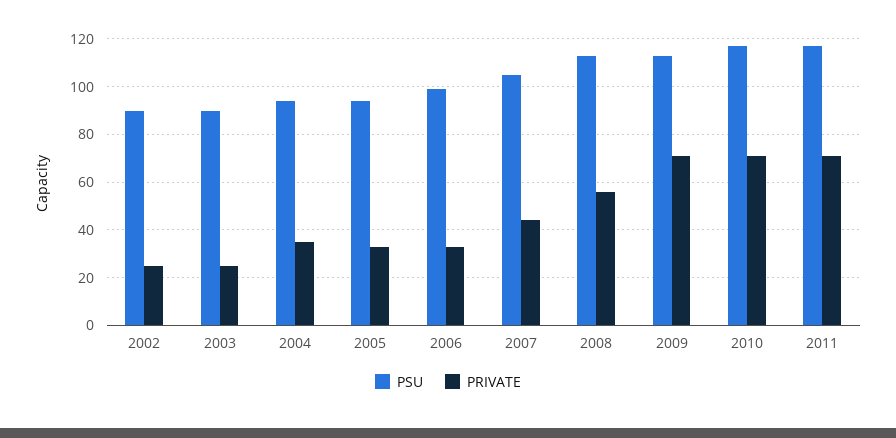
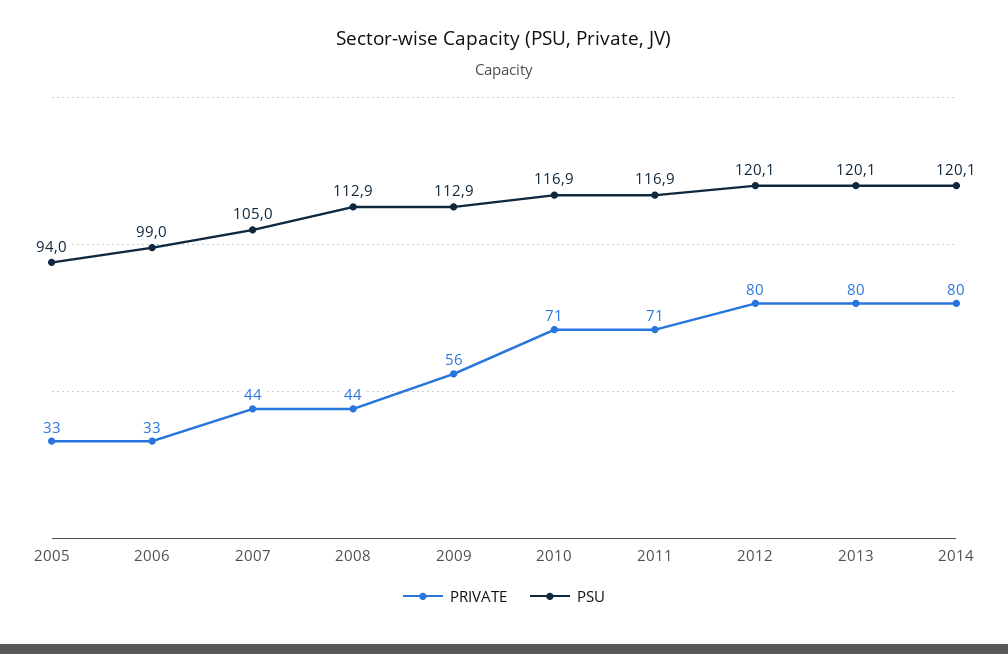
PSU, 2002: 90 -> none
PRIVATE, 2002: 25 -> none
PSU, 2003: 90 -> none
PRIVATE, 2003: 25 -> none
PSU, 2004: 95 -> none
PRIVATE, 2004: 35 -> none
PRIVATE, 2008: 55 -> 44
PRIVATE, 2009: 70 -> 56
PRIVATE, 2012: none -> 80
PSU, 2012: none -> 120.1
PRIVATE, 2013: none -> 80
PSU, 2013: none -> 120.1
PRIVATE, 2014: none -> 80
PSU, 2014: none -> 120.1

